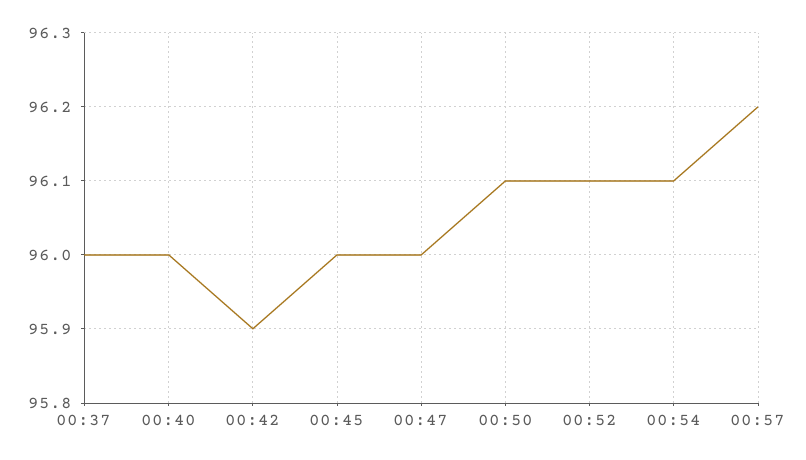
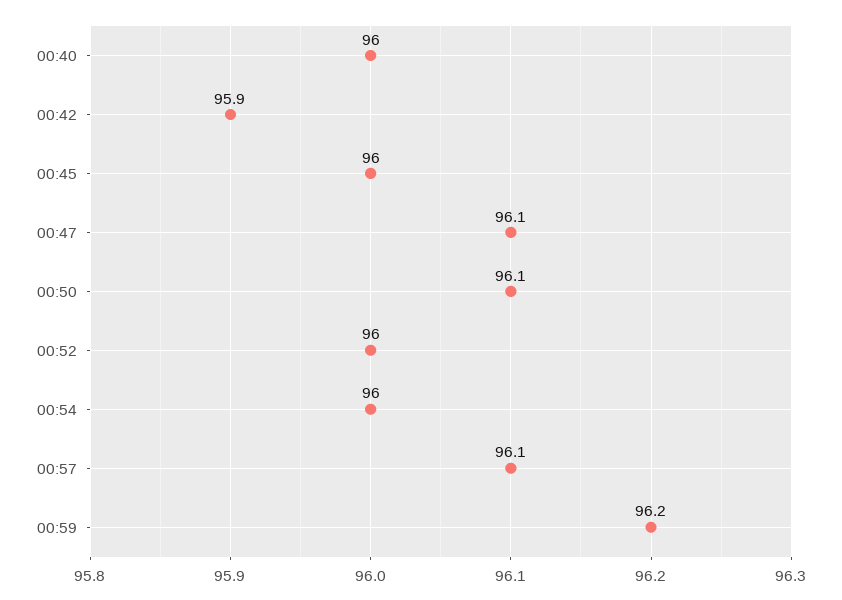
00:37: 96 -> none
00:47: 96 -> 96.1
00:52: 96.1 -> 96
00:54: 96.1 -> 96
00:57: 96.2 -> 96.1
00:59: none -> 96.2

